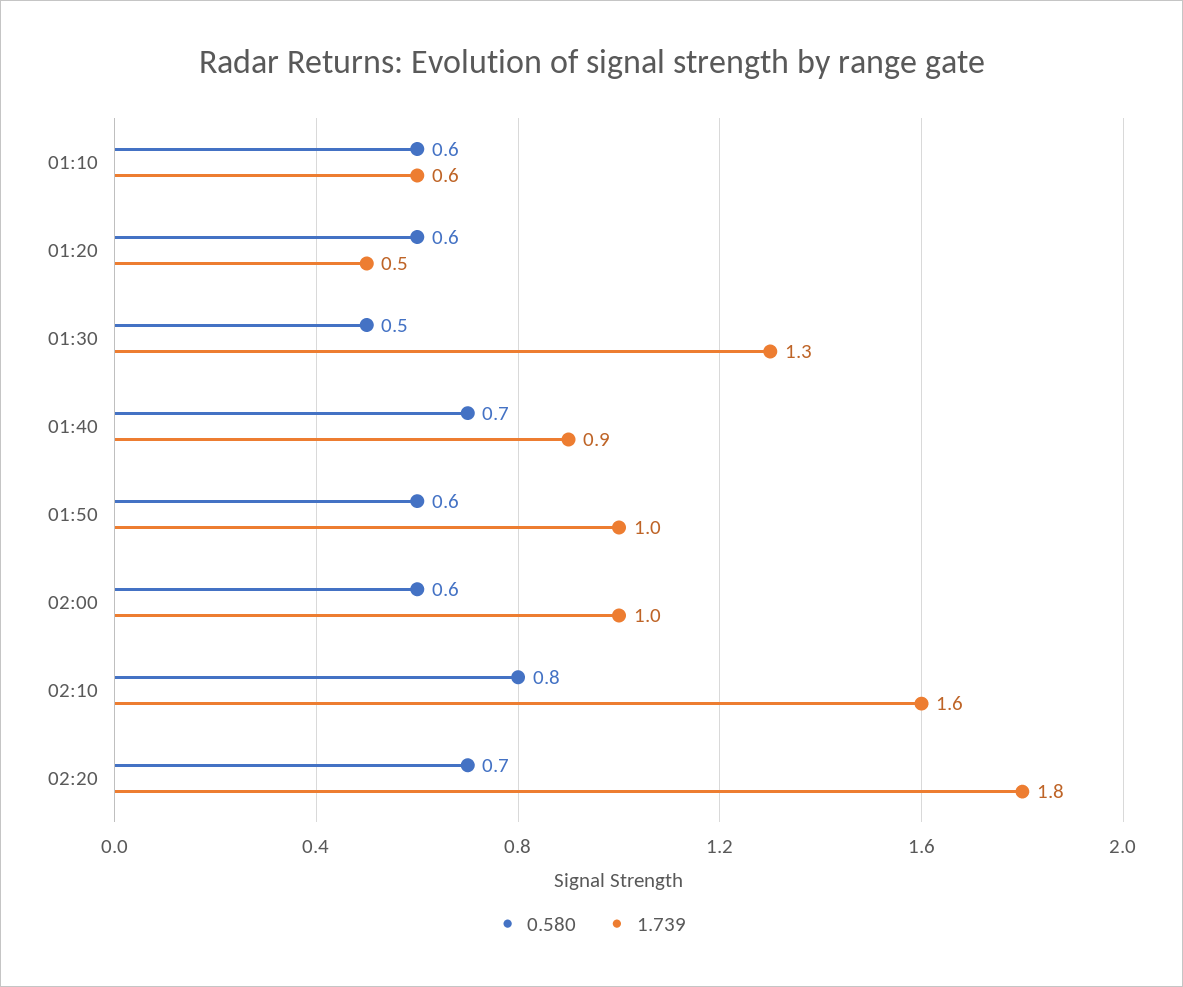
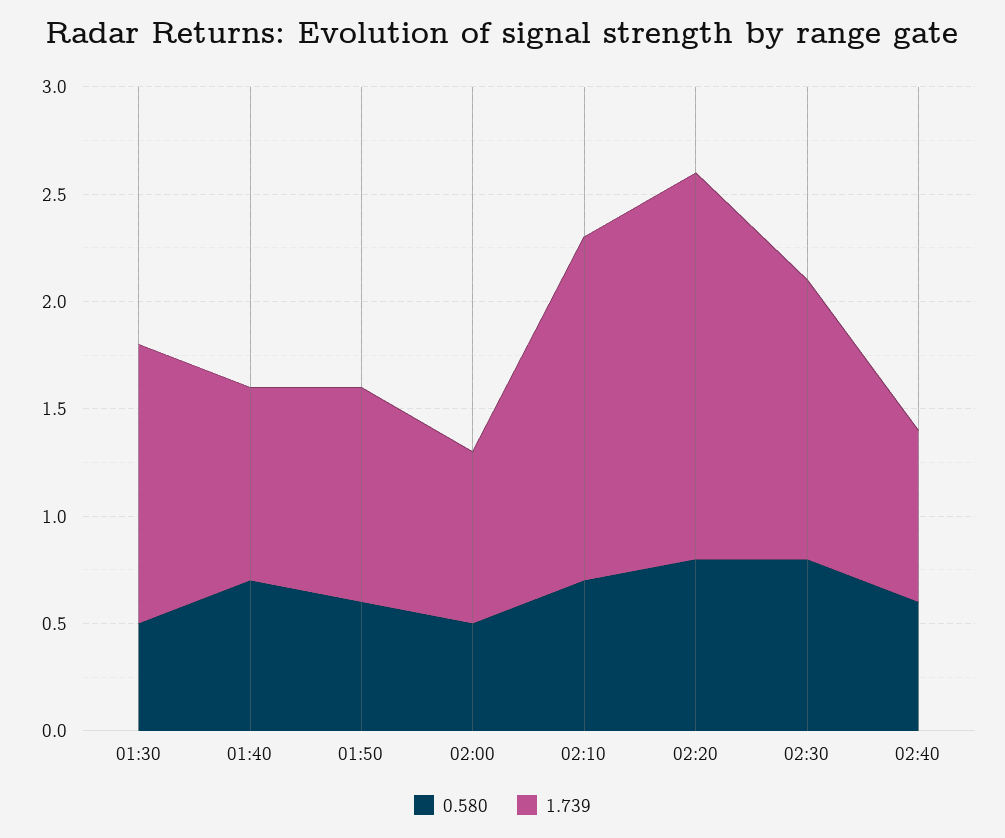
0.580, 01:10: 0.6 -> none
1.739, 01:10: 0.6 -> none
0.580, 01:20: 0.6 -> none
1.739, 01:20: 0.5 -> none
0.580, 02:00: 0.6 -> 0.5
1.739, 02:00: 1 -> 0.8
0.580, 02:10: 0.8 -> 0.7
0.580, 02:20: 0.7 -> 0.8
0.580, 02:30: none -> 0.8
1.739, 02:30: none -> 1.3
0.580, 02:40: none -> 0.6
1.739, 02:40: none -> 0.8

